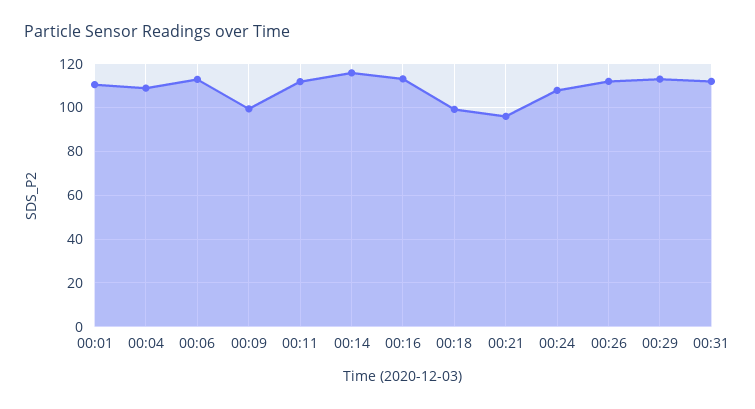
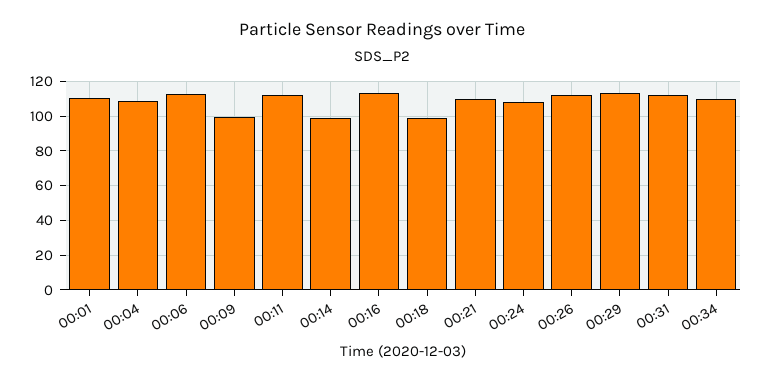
00:14: 115 -> 100
00:21: 95 -> 110
00:34: none -> 110

